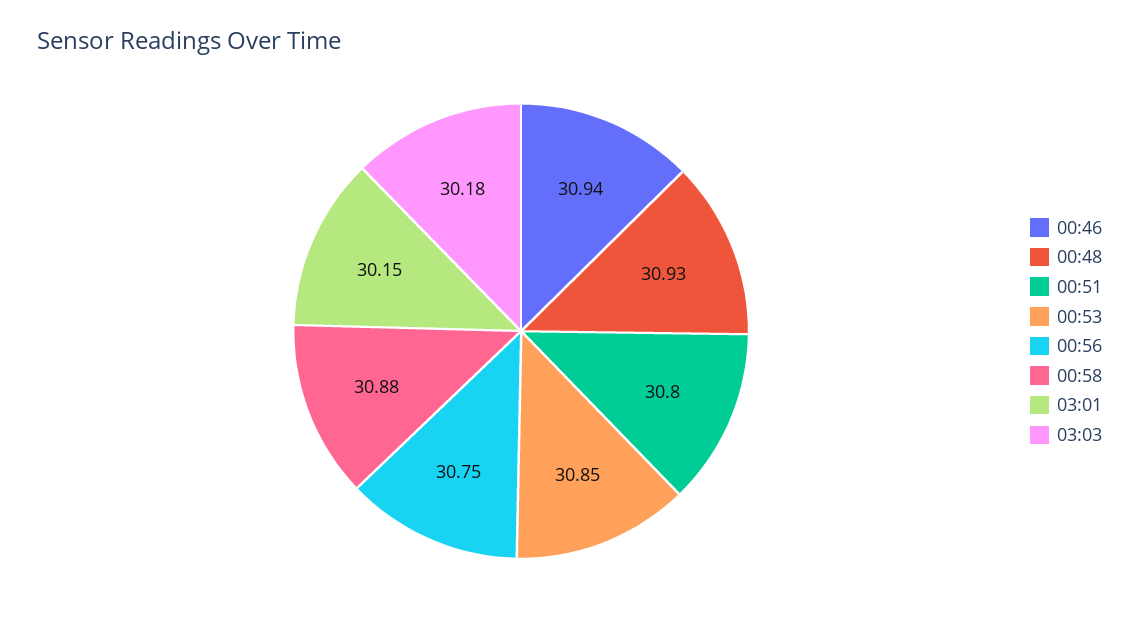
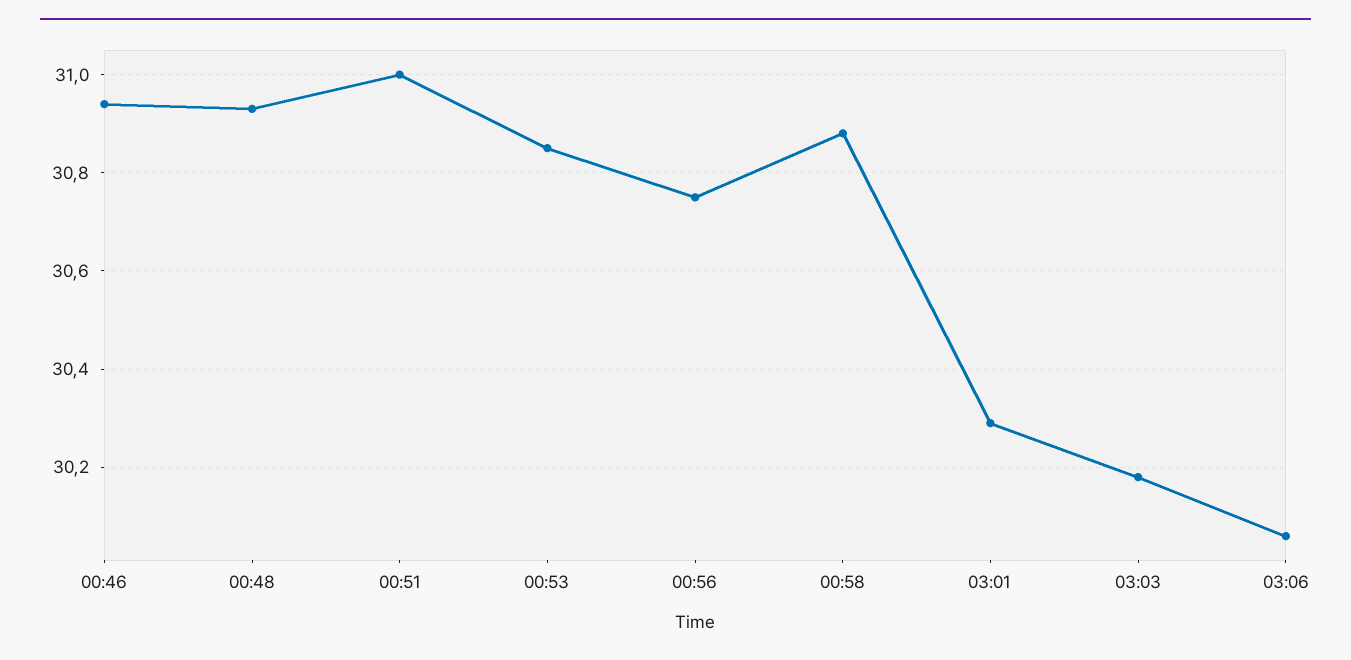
00:51: 30.8 -> 31
03:01: 30.15 -> 30.3
03:06: none -> 30.05

